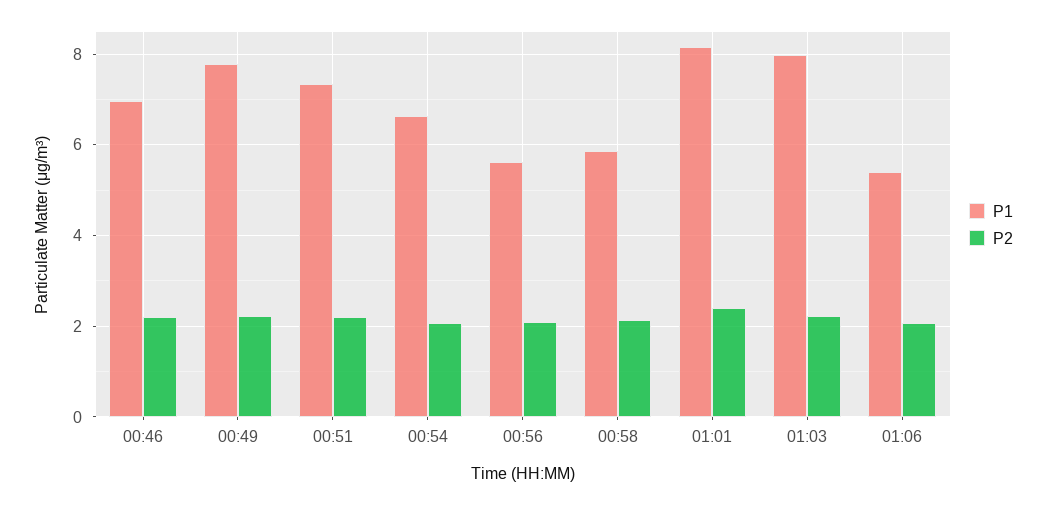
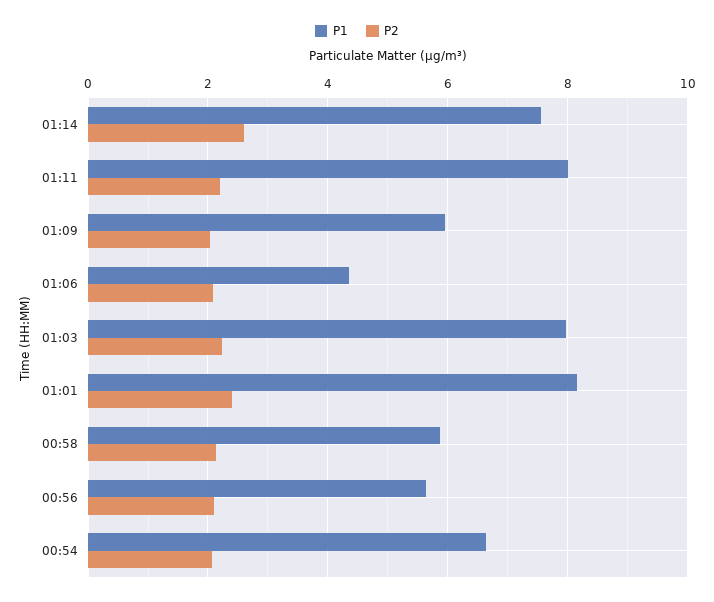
P1, 00:46: 7 -> none
P2, 00:46: 2.2 -> none
P1, 00:49: 7.8 -> none
P2, 00:49: 2.2 -> none
P1, 00:51: 7.4 -> none
P2, 00:51: 2.2 -> none
P1, 01:06: 5.4 -> 4.4
P1, 01:14: none -> 7.6
P2, 01:14: none -> 2.6
P1, 01:11: none -> 8
P2, 01:11: none -> 2.2
P1, 01:09: none -> 6
P2, 01:09: none -> 2

